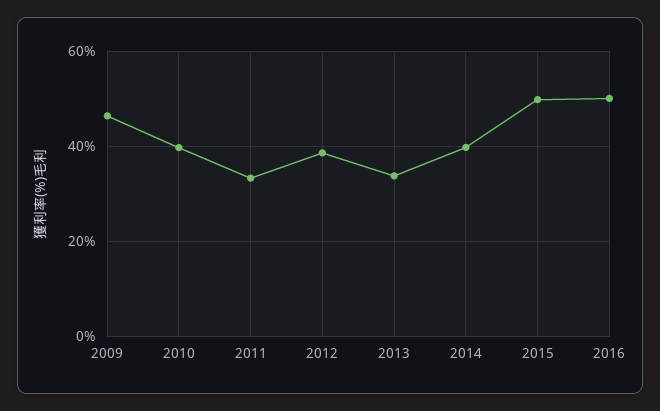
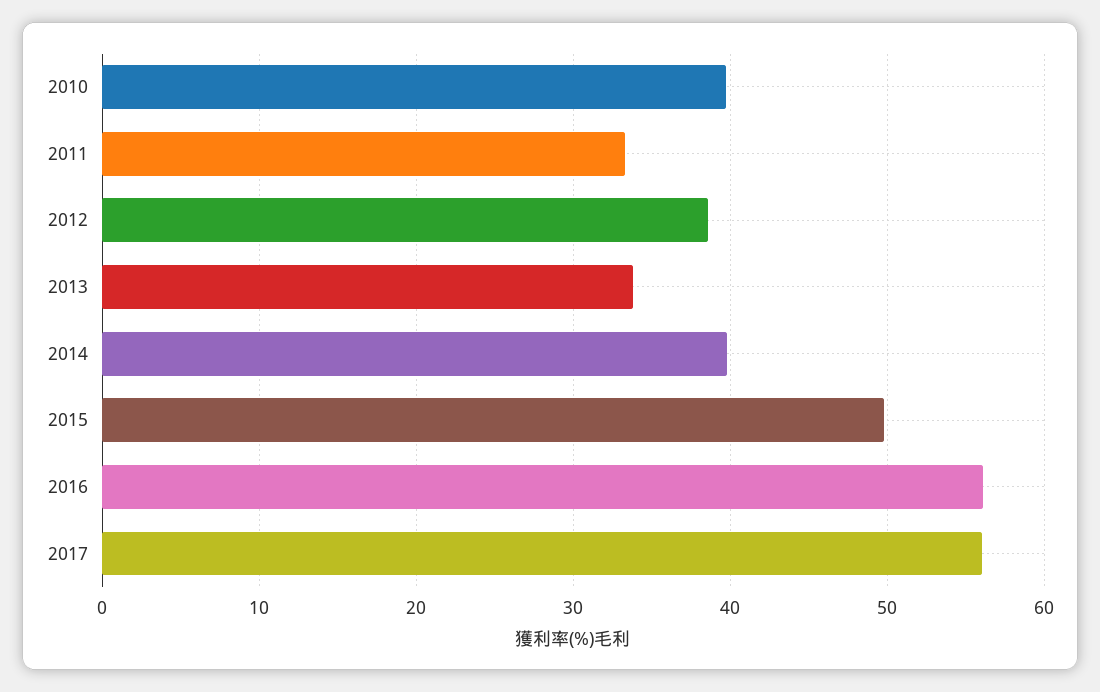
2009: 46 -> none
2016: 50 -> 56
2017: none -> 56

